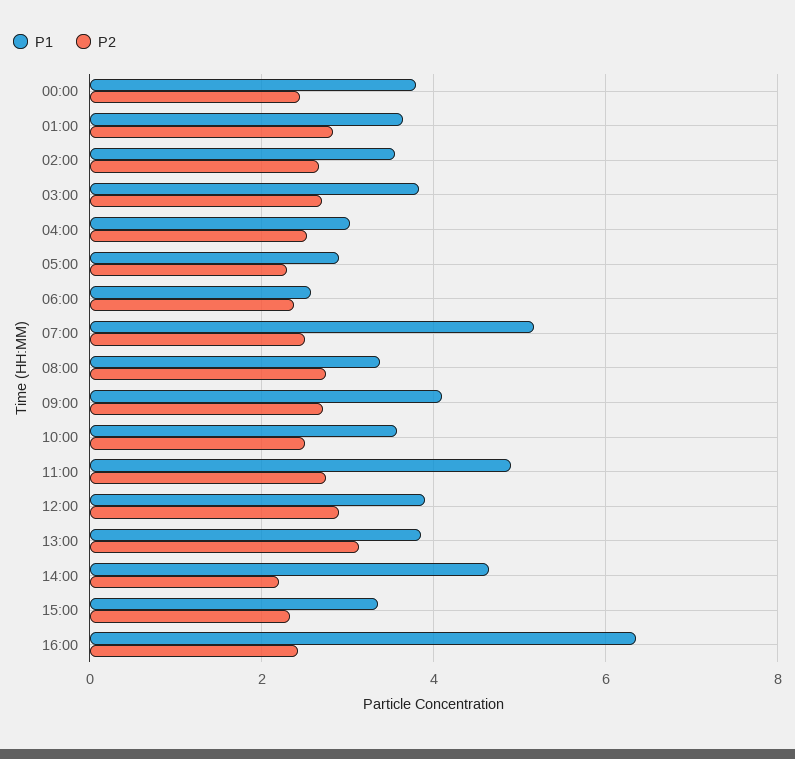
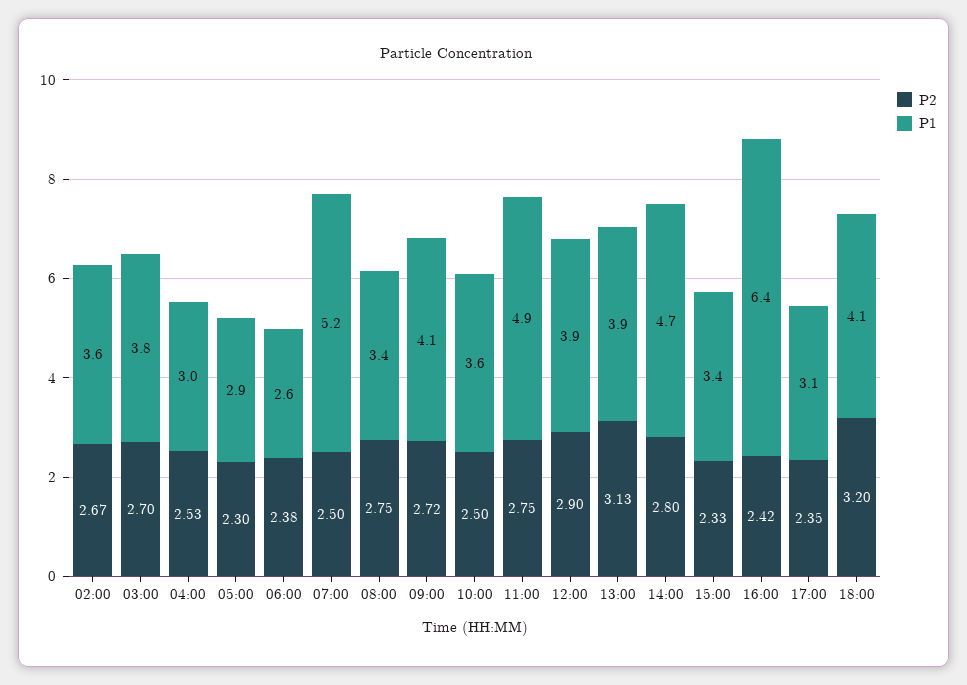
P1, 00:00: 3.8 -> none
P2, 00:00: 2.4 -> none
P1, 01:00: 3.6 -> none
P2, 01:00: 2.8 -> none
P2, 14:00: 2.2 -> 2.8
P2, 17:00: none -> 2.35
P1, 17:00: none -> 3.1
P2, 18:00: none -> 3.2
P1, 18:00: none -> 4.1

